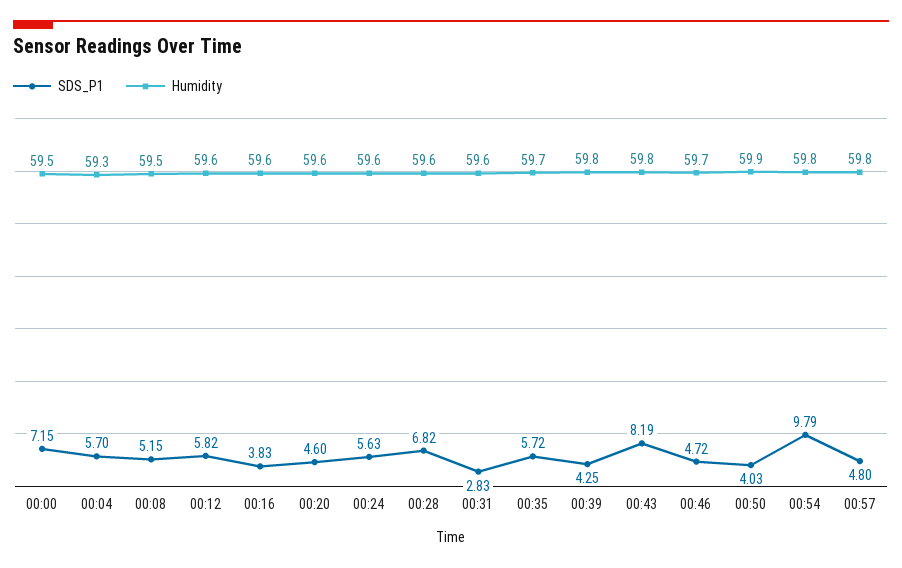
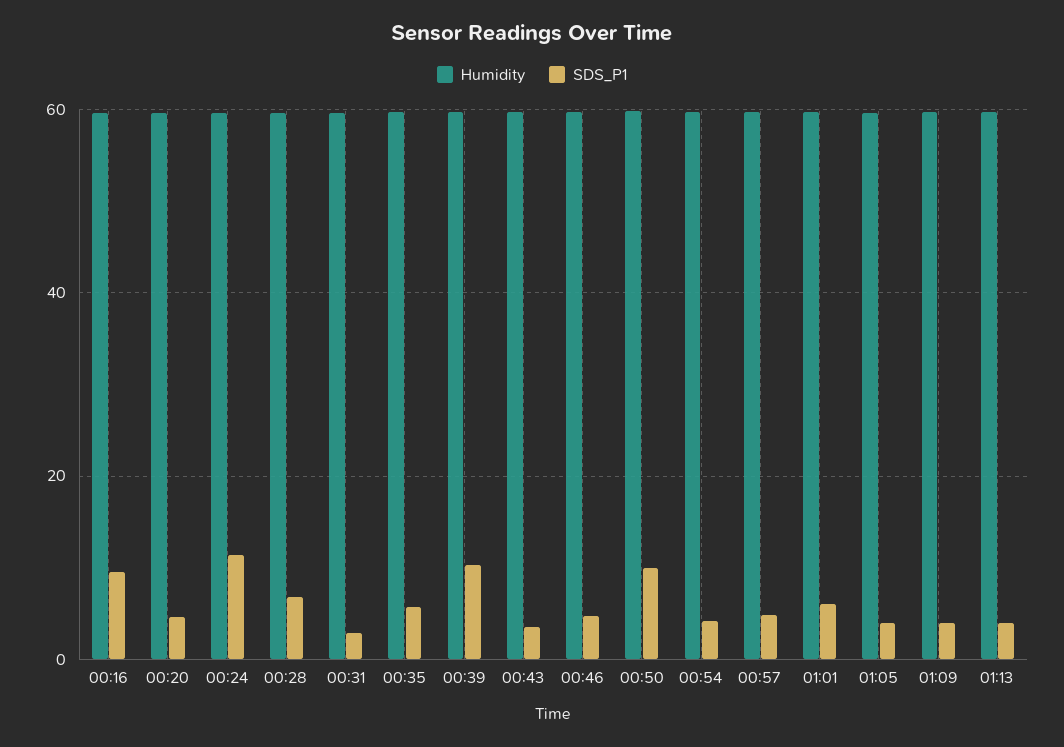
SDS_P1, 00:00: 7.15 -> none
Humidity, 00:00: 59.5 -> none
SDS_P1, 00:04: 5.7 -> none
Humidity, 00:04: 59.3 -> none
SDS_P1, 00:08: 5.15 -> none
Humidity, 00:08: 59.5 -> none
SDS_P1, 00:12: 5.82 -> none
Humidity, 00:12: 59.6 -> none
SDS_P1, 00:16: 3.83 -> 10
SDS_P1, 00:24: 5.63 -> 12
SDS_P1, 00:39: 4.25 -> 10
SDS_P1, 00:43: 8.19 -> 4
SDS_P1, 00:50: 4.03 -> 10
SDS_P1, 00:54: 9.79 -> 4
Humidity, 01:01: none -> 60
SDS_P1, 01:01: none -> 6
Humidity, 01:05: none -> 60
SDS_P1, 01:05: none -> 4
Humidity, 01:09: none -> 60
SDS_P1, 01:09: none -> 4
Humidity, 01:13: none -> 60
SDS_P1, 01:13: none -> 4

